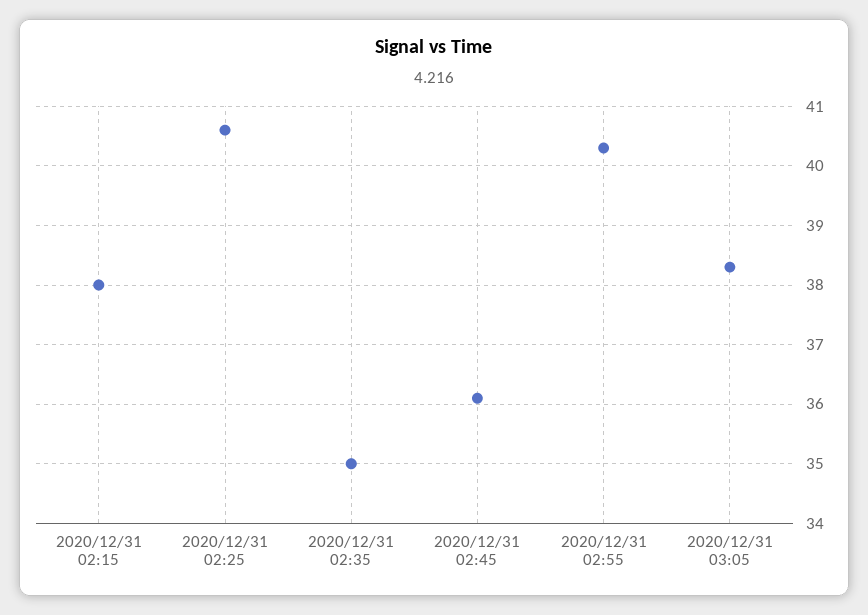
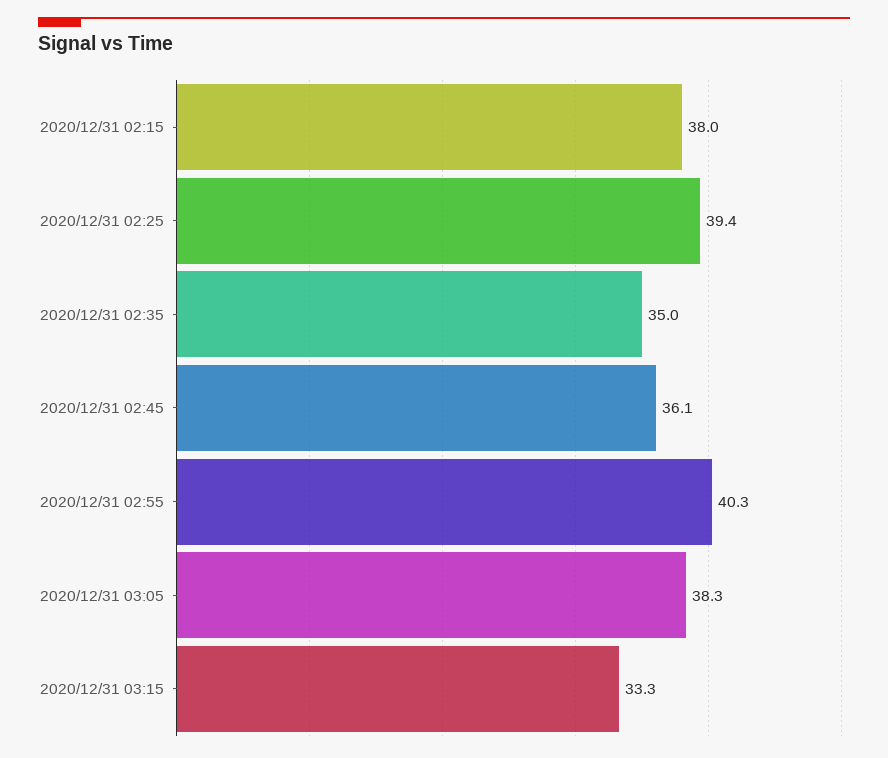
2020/12/31 02:25: 40.5 -> 39.4
2020/12/31 03:15: none -> 33.3

